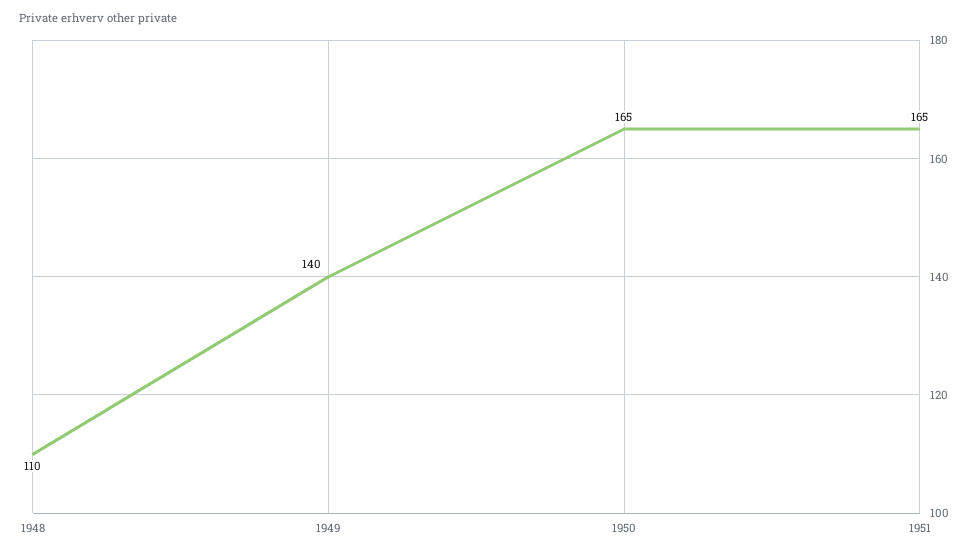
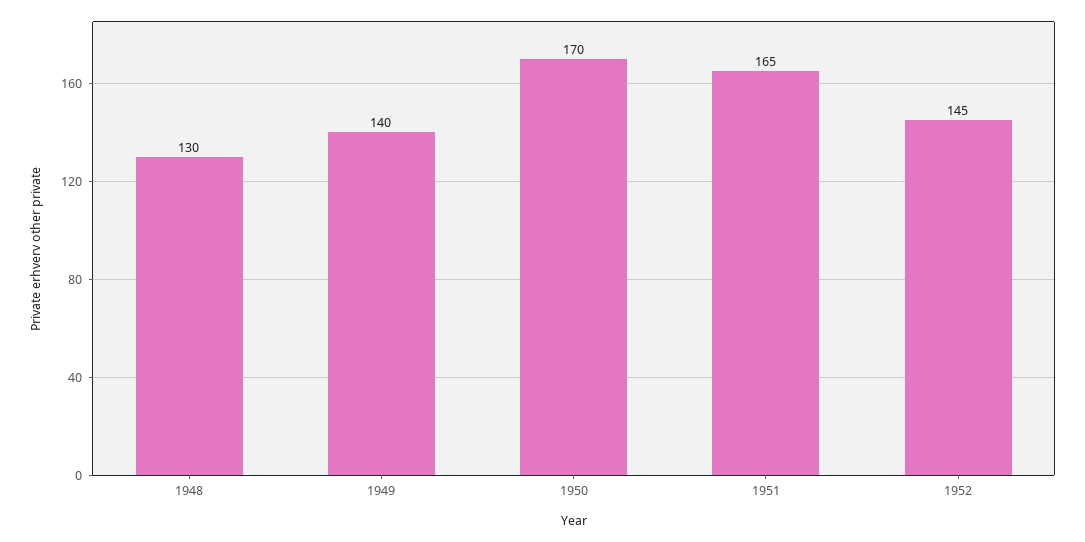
1948: 110 -> 130
1950: 165 -> 170
1952: none -> 145

